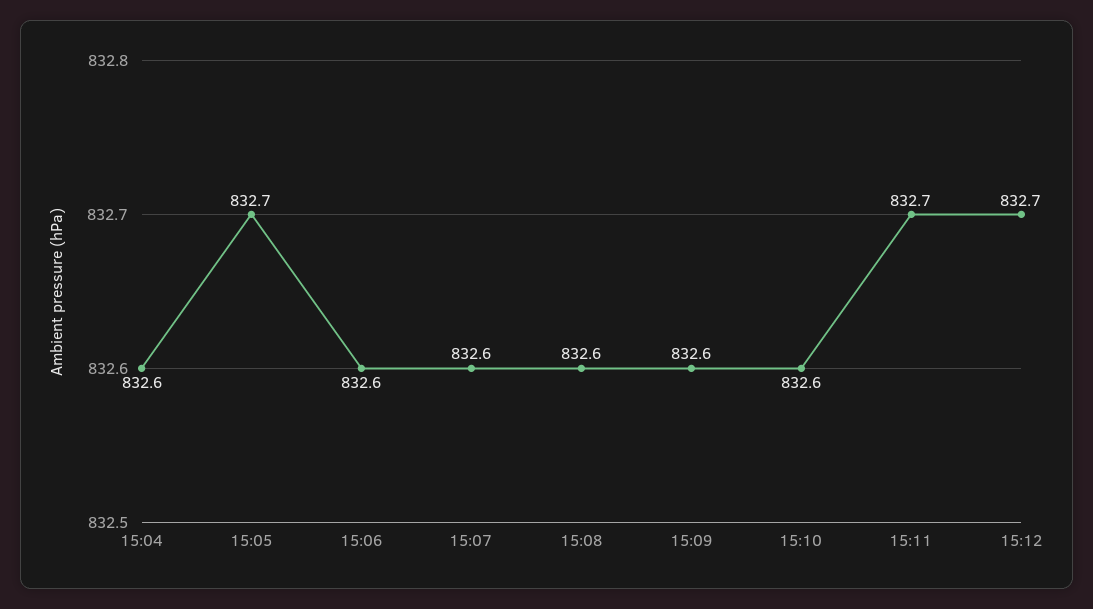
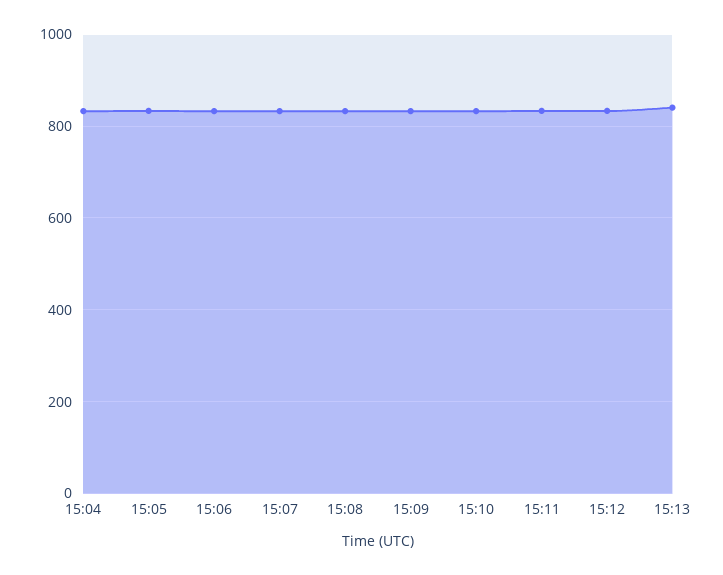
15:13: none -> 840

